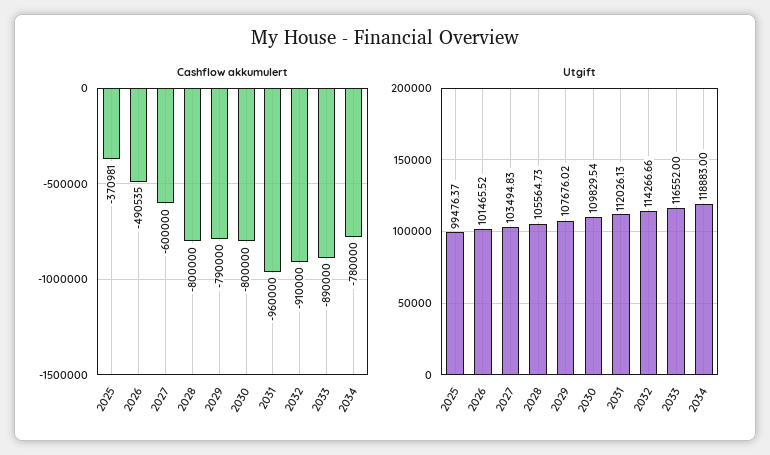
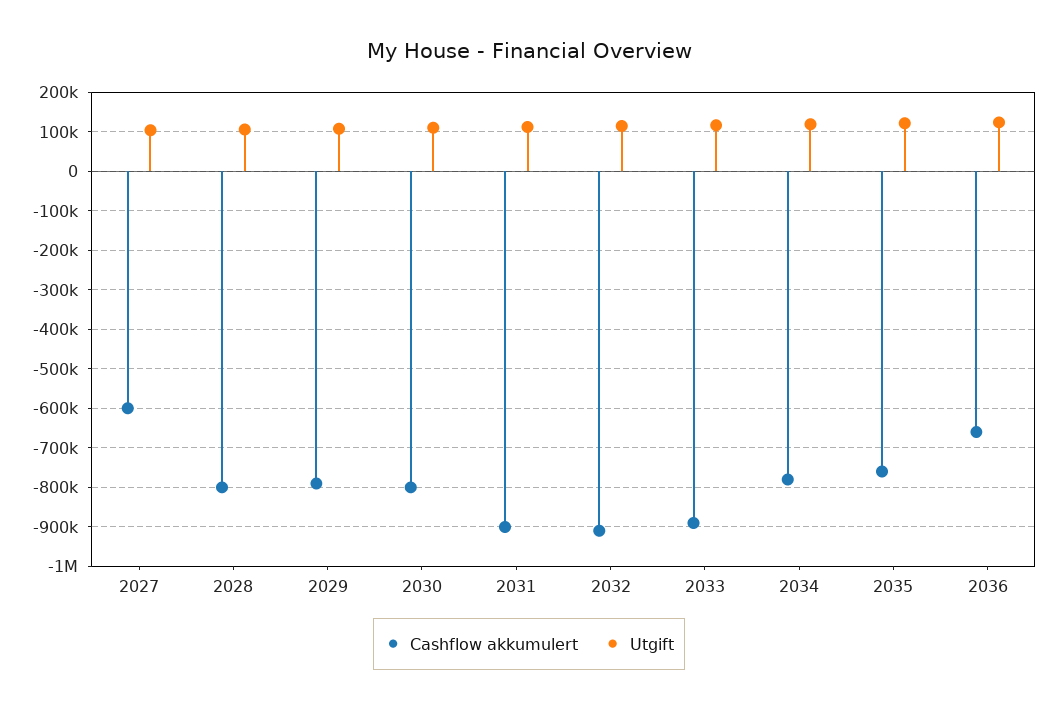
Cashflow akkumulert, 2025: -370981 -> none
Cashflow akkumulert, 2026: -490535 -> none
Cashflow akkumulert, 2031: -960000 -> -900000
Utgift, 2025: 99476.37 -> none
Utgift, 2026: 101465.52 -> none
Cashflow akkumulert, 2035: none -> -760000
Utgift, 2035: none -> 120000
Cashflow akkumulert, 2036: none -> -660000
Utgift, 2036: none -> 120000

